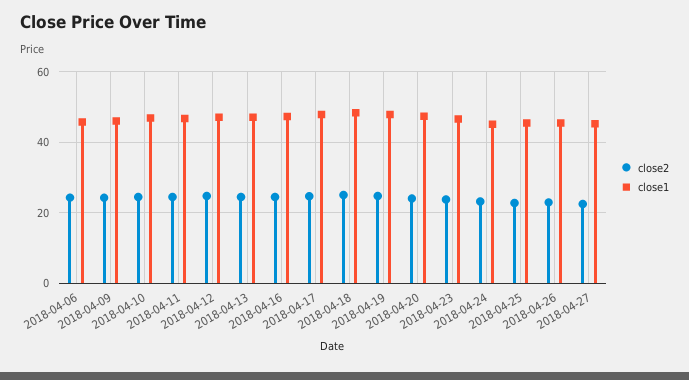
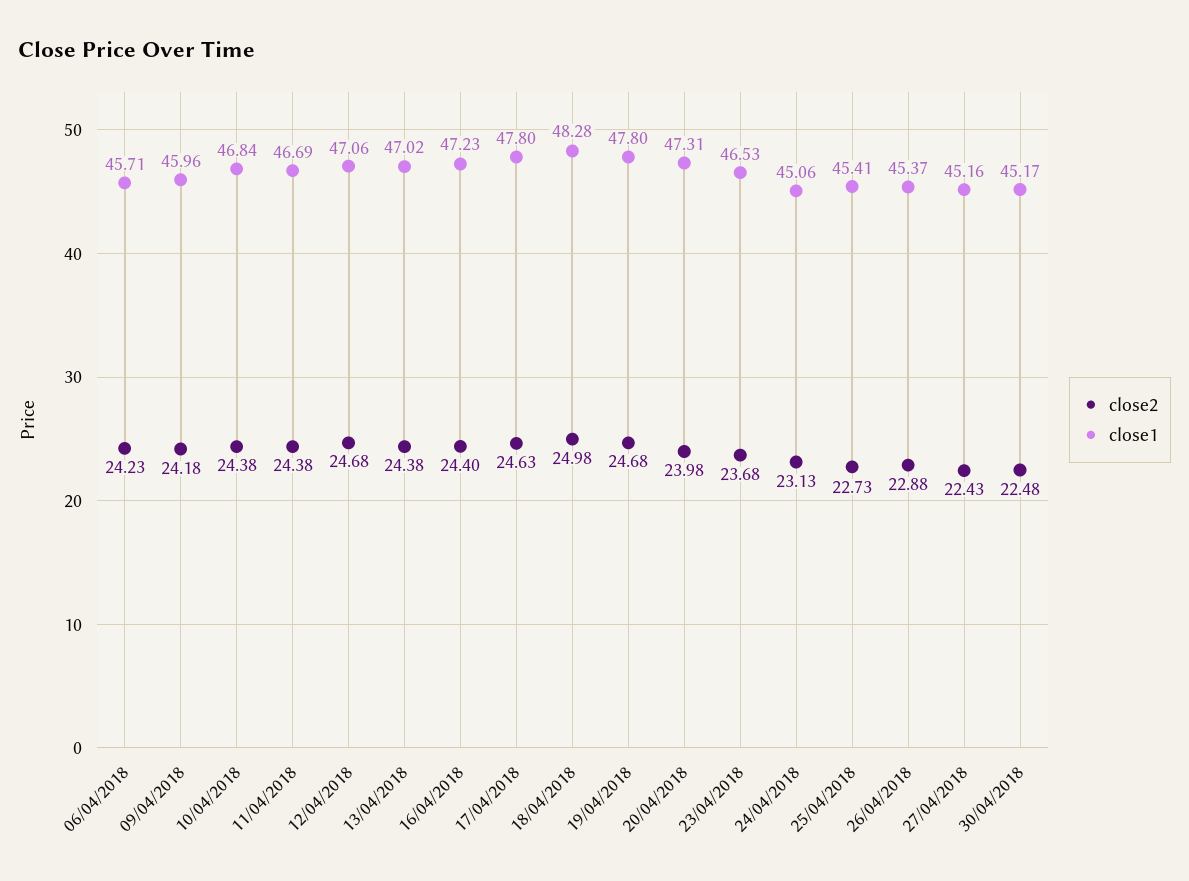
close2, 30/04/2018: none -> 22.48
close1, 30/04/2018: none -> 45.17

